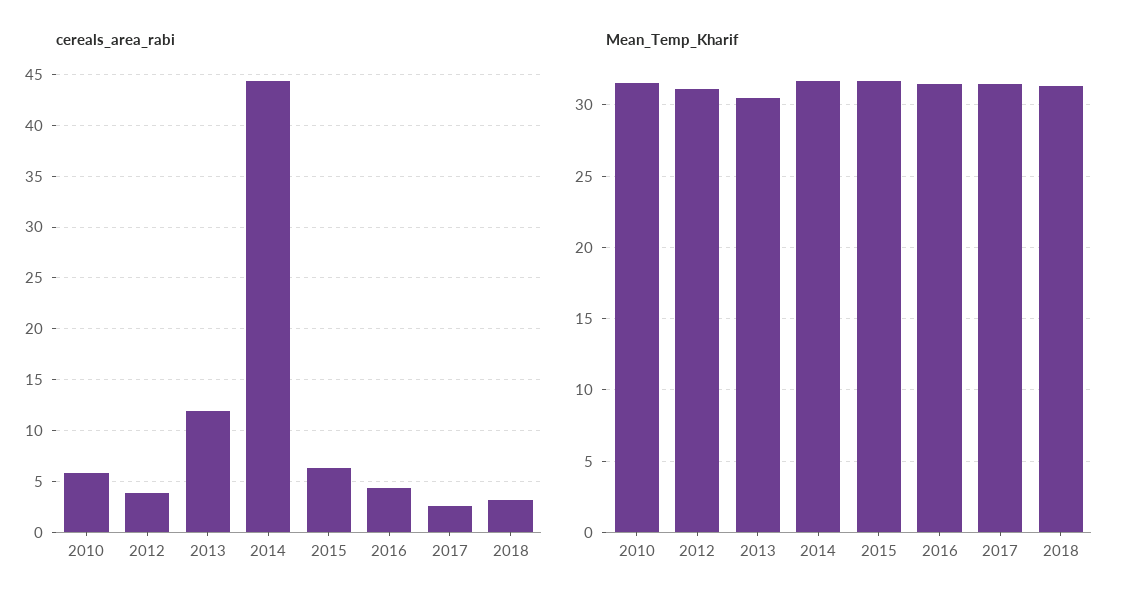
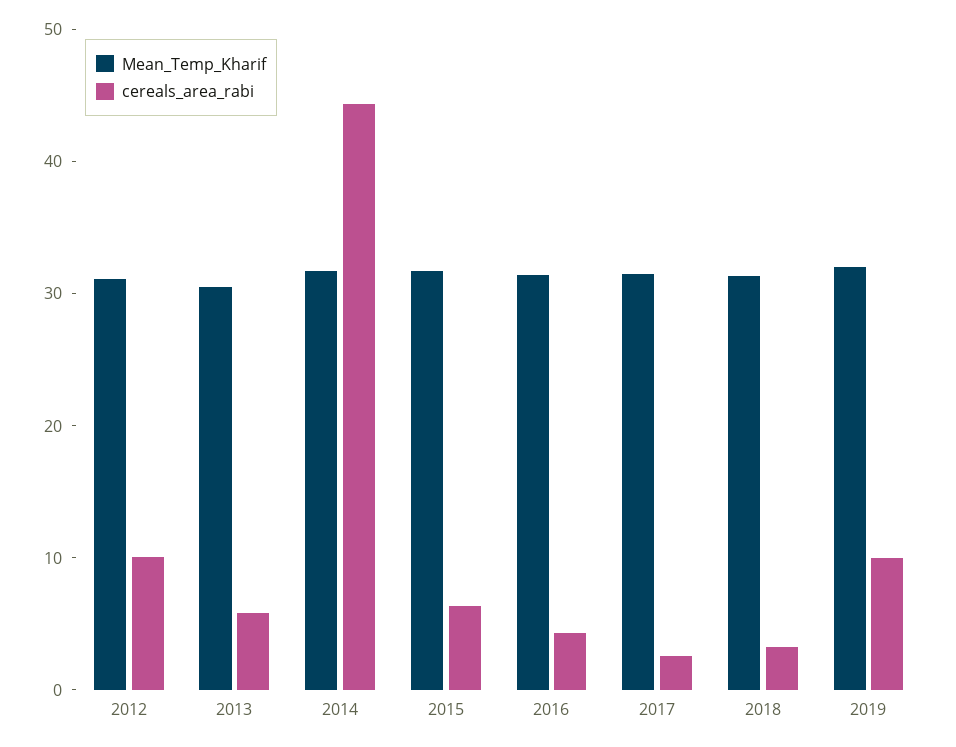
cereals_area_rabi, 2010: 6 -> none
cereals_area_rabi, 2012: 4 -> 10
cereals_area_rabi, 2013: 12 -> 6
Mean_Temp_Kharif, 2010: 31.5 -> none
Mean_Temp_Kharif, 2019: none -> 32
cereals_area_rabi, 2019: none -> 10

